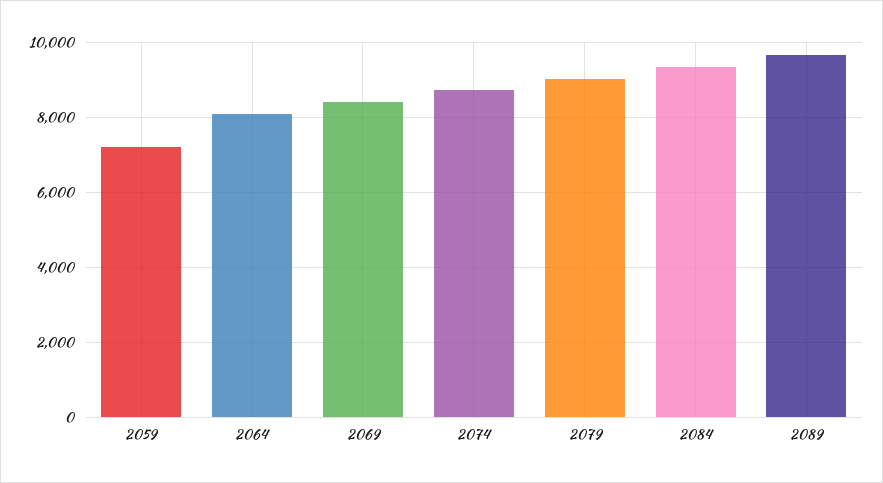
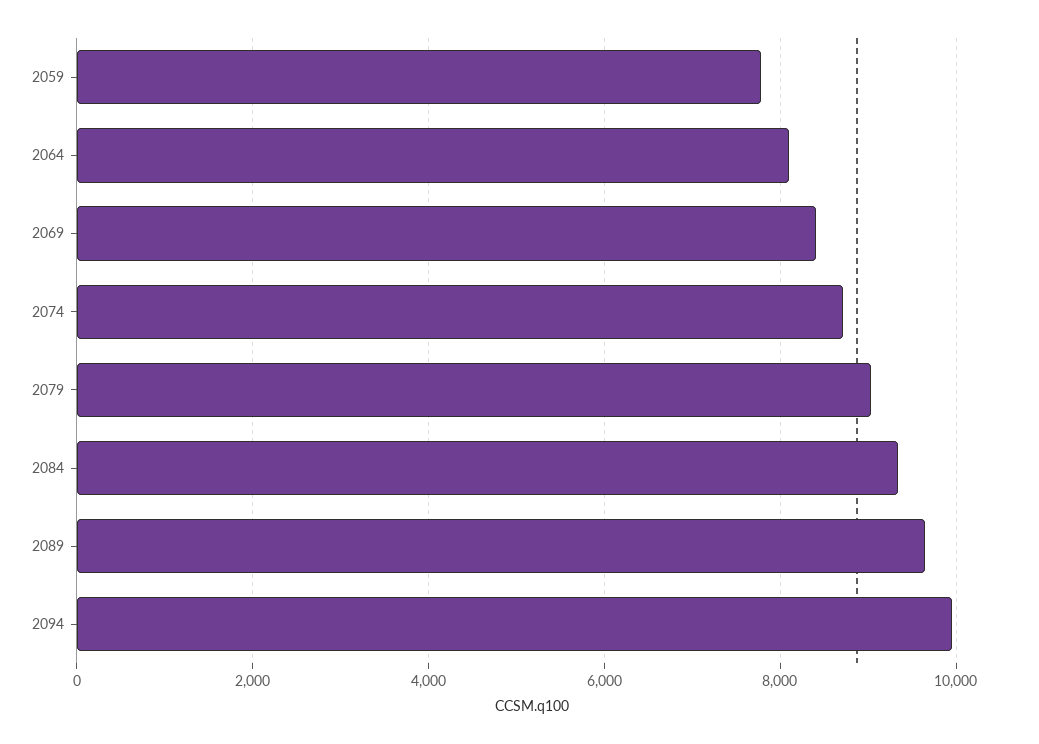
2059: 7200 -> 7800
2094: none -> 10000

